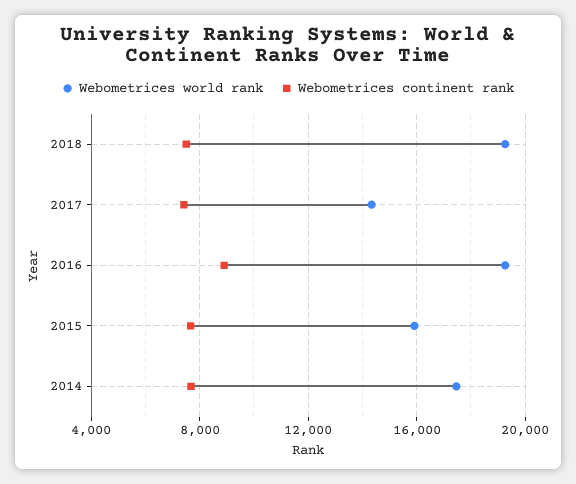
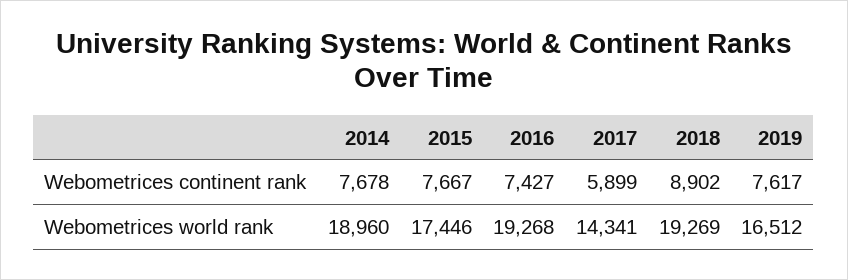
Webometrices continent rank, 2018: 7500 -> 8902
Webometrices continent rank, 2017: 7500 -> 5899
Webometrices continent rank, 2016: 9000 -> 7427
Webometrices world rank, 2015: 16000 -> 17446
Webometrices world rank, 2014: 17500 -> 18960
Webometrices continent rank, 2019: none -> 7617
Webometrices world rank, 2019: none -> 16512

